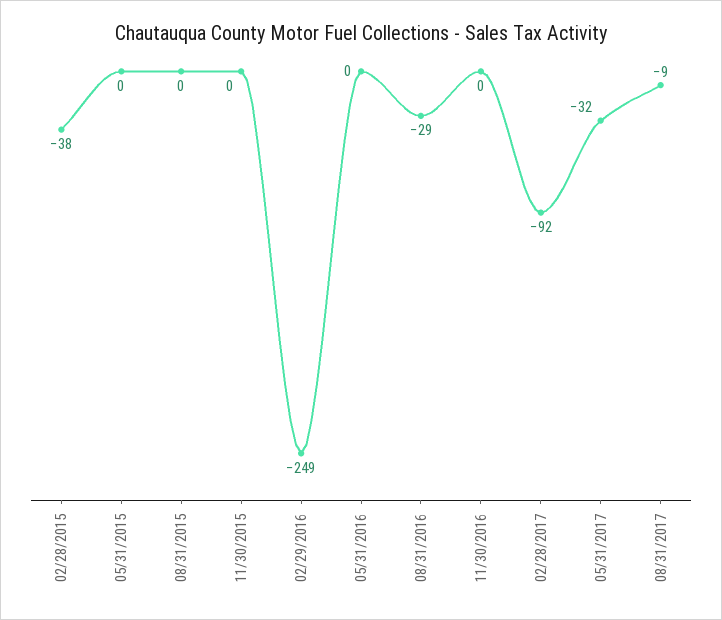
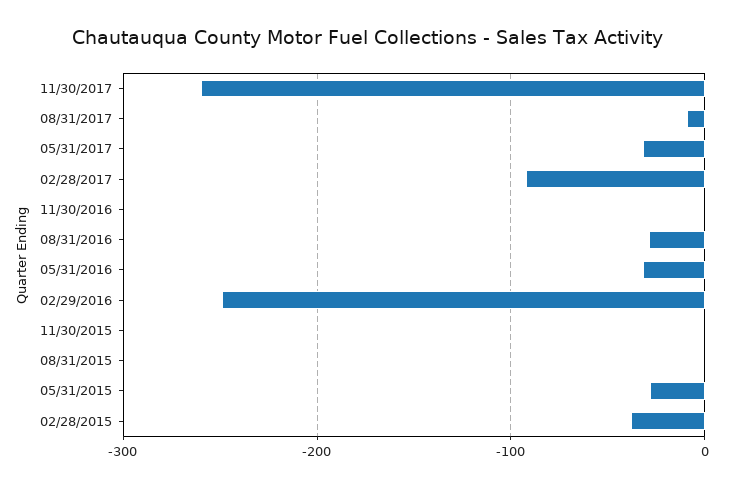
05/31/2015: 0 -> -30
05/31/2016: 0 -> -30
11/30/2017: none -> -260

